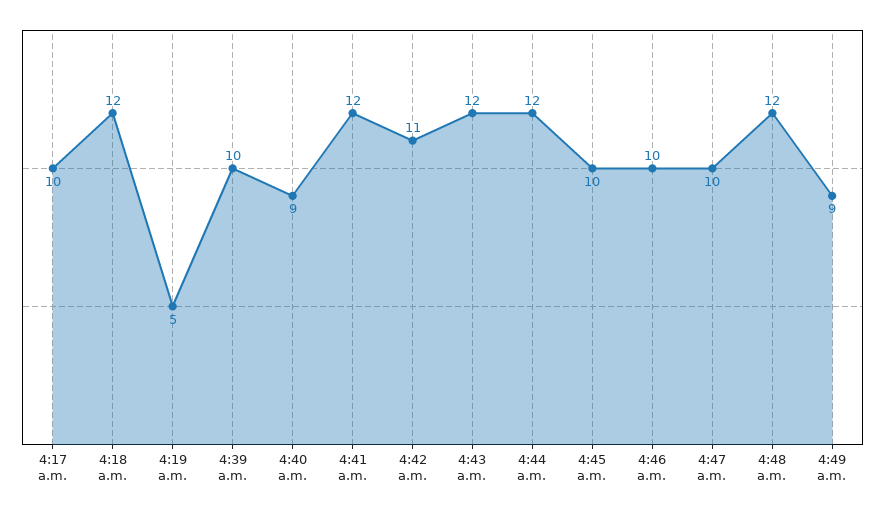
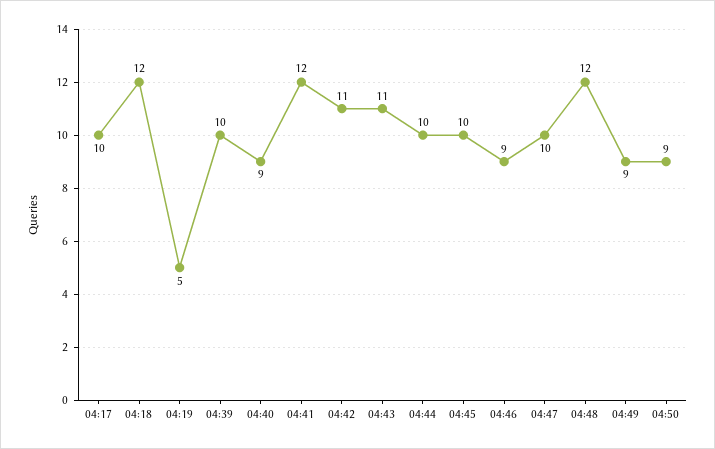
4:43 a.m.: 12 -> 11
4:44 a.m.: 12 -> 10
4:46 a.m.: 10 -> 9
04:50: none -> 9

